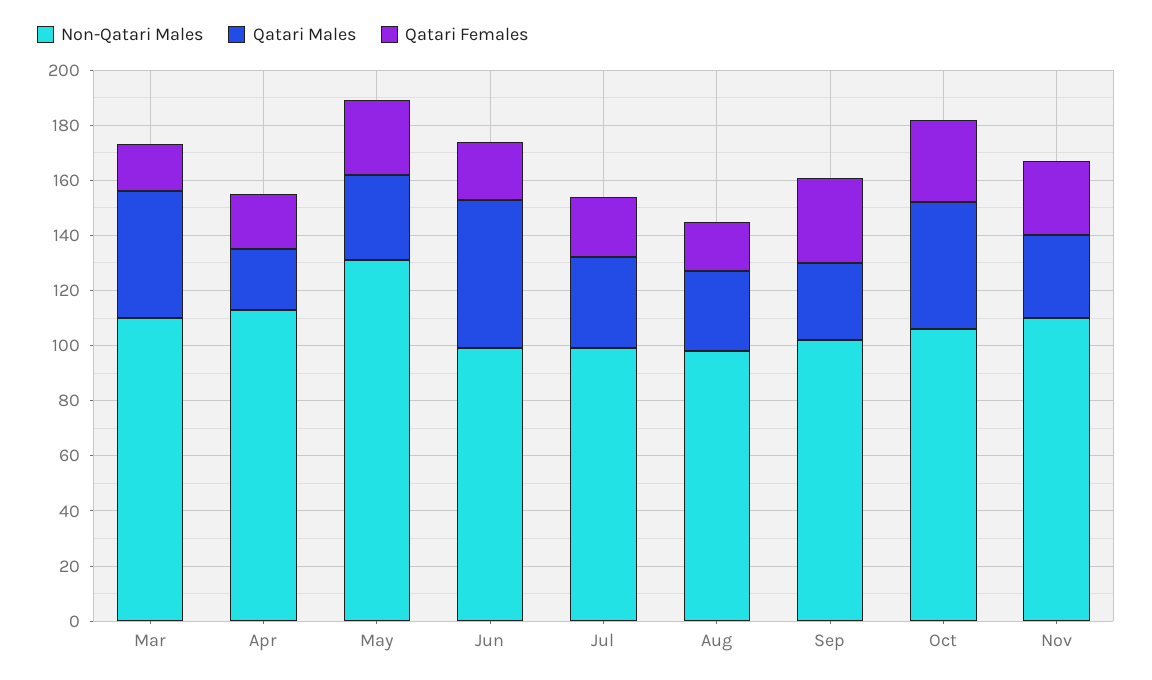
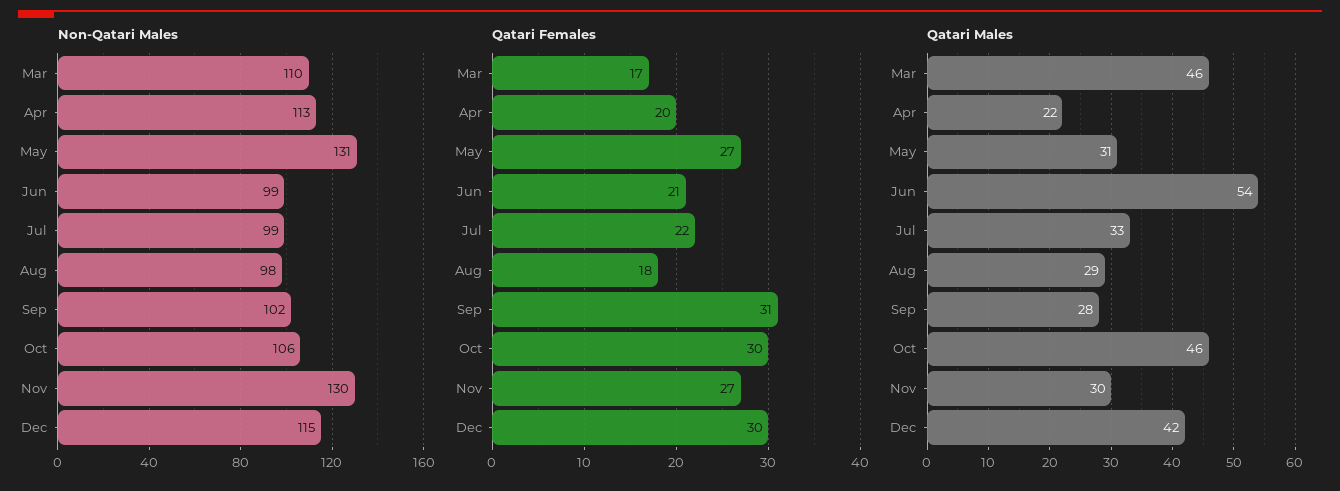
Non-Qatari Males, Nov: 110 -> 130
Non-Qatari Males, Dec: none -> 115
Qatari Females, Dec: none -> 30
Qatari Males, Dec: none -> 42

